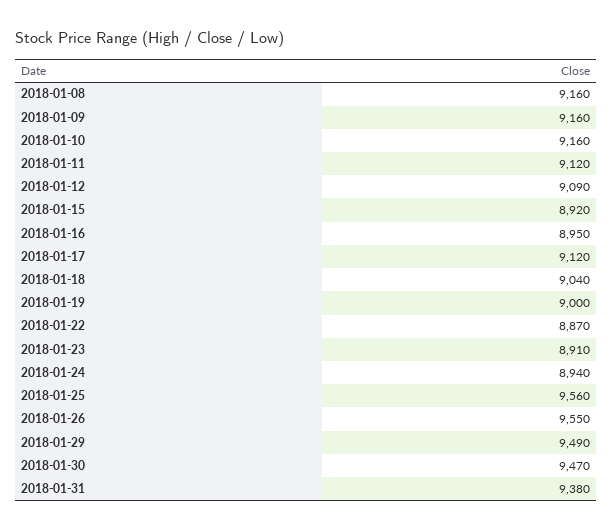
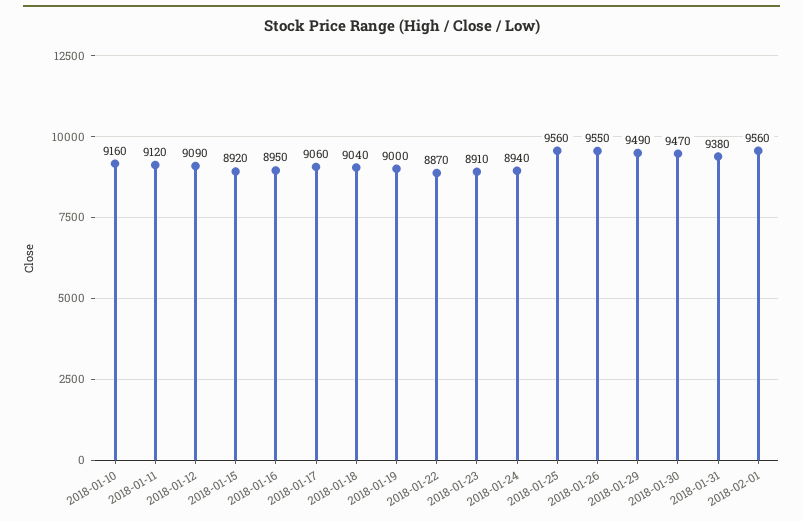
2018-01-08: 9160 -> none
2018-01-09: 9160 -> none
2018-01-17: 9120 -> 9060
2018-02-01: none -> 9560

